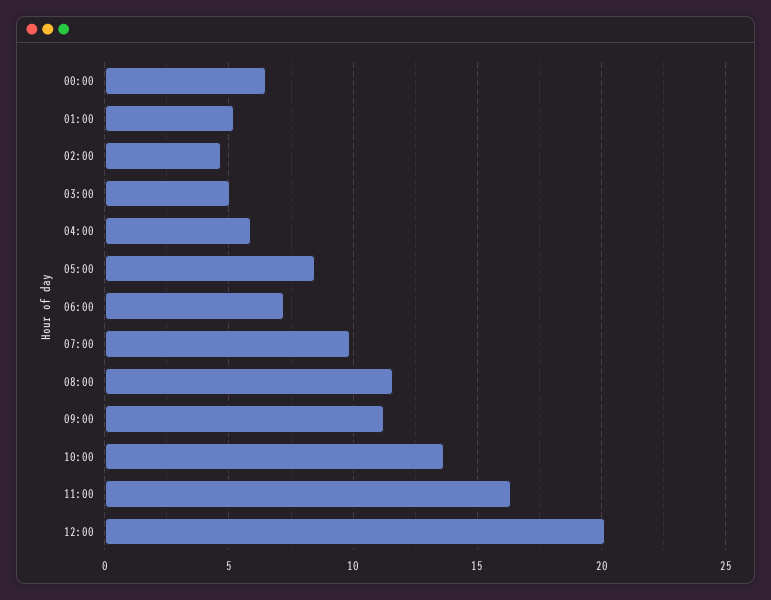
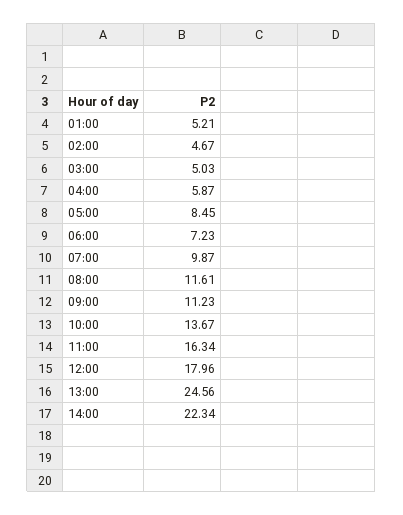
00:00: 6.5 -> none
12:00: 20 -> 17.96
13:00: none -> 24.56
14:00: none -> 22.34

